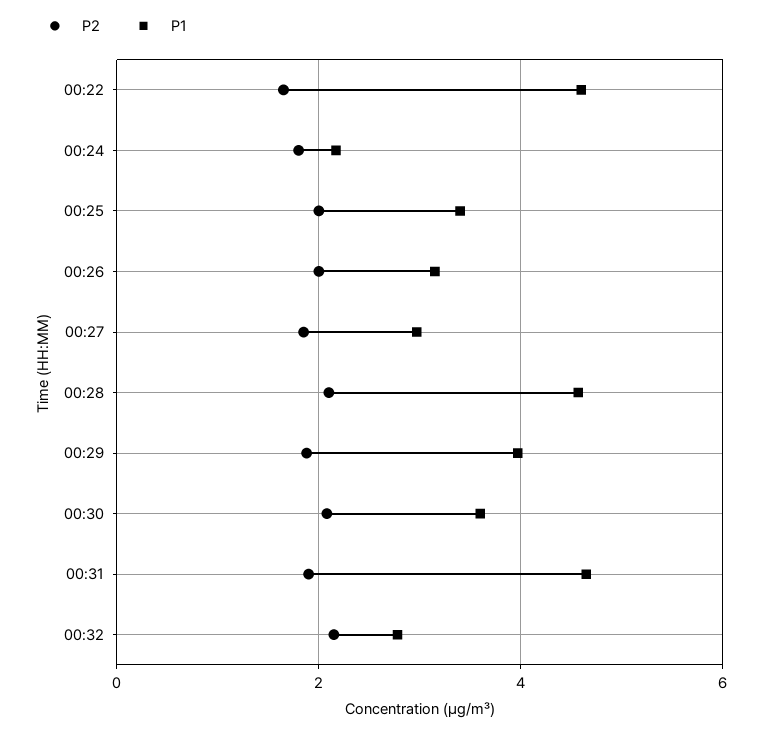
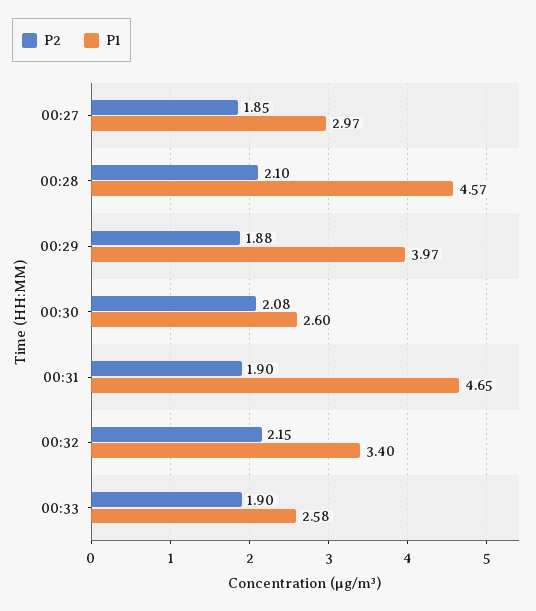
P2, 00:22: 1.6 -> none
P1, 00:22: 4.6 -> none
P2, 00:24: 1.8 -> none
P1, 00:24: 2.2 -> none
P2, 00:25: 2 -> none
P1, 00:25: 3.4 -> none
P2, 00:26: 2 -> none
P1, 00:26: 3.2 -> none
P1, 00:30: 3.6 -> 2.6
P1, 00:32: 2.8 -> 3.4
P2, 00:33: none -> 1.9
P1, 00:33: none -> 2.58

